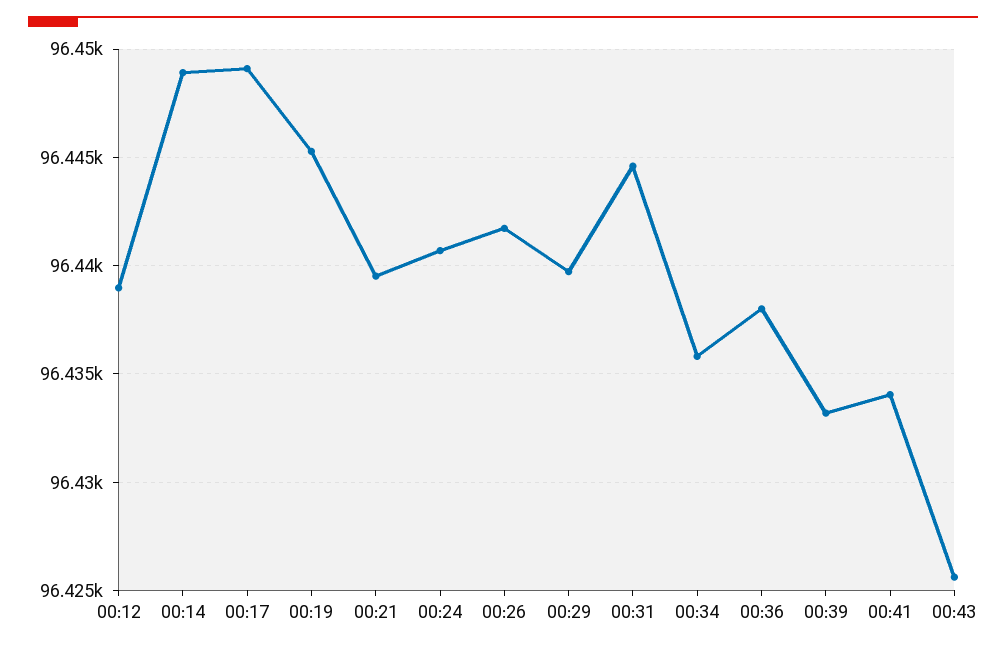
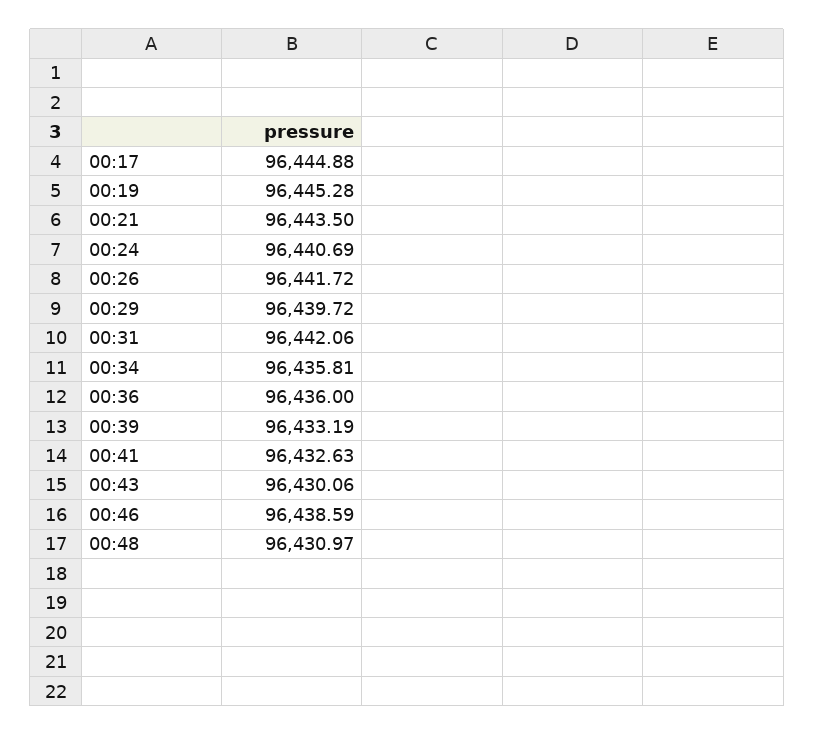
00:12: 96439 -> none
00:14: 96449 -> none
00:17: 96449 -> 96444.88
00:21: 96439.5 -> 96443.5
00:31: 96444.5 -> 96442.06
00:36: 96438 -> 96436
00:41: 96434 -> 96432.63
00:43: 96425.5 -> 96430.06
00:46: none -> 96438.59
00:48: none -> 96430.97

